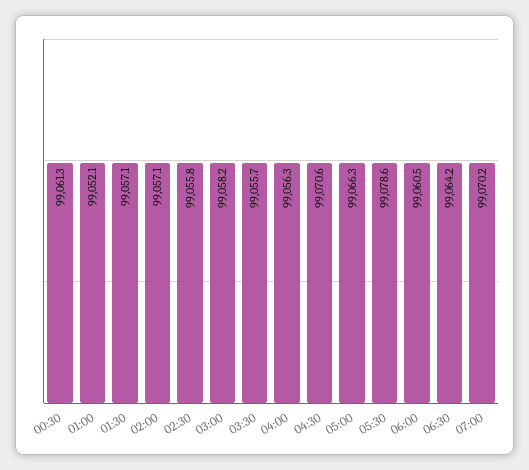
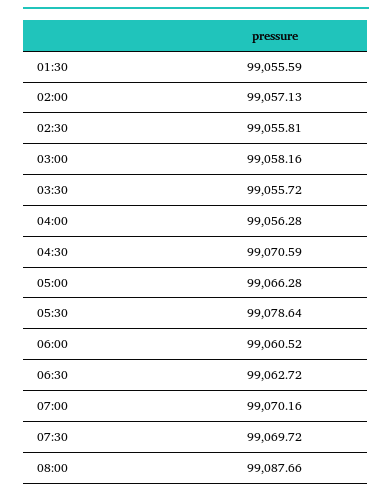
00:30: 99061.3 -> none
01:00: 99052.1 -> none
01:30: 99057.1 -> 99055.59
06:30: 99064.2 -> 99062.72
07:30: none -> 99069.72
08:00: none -> 99087.66

